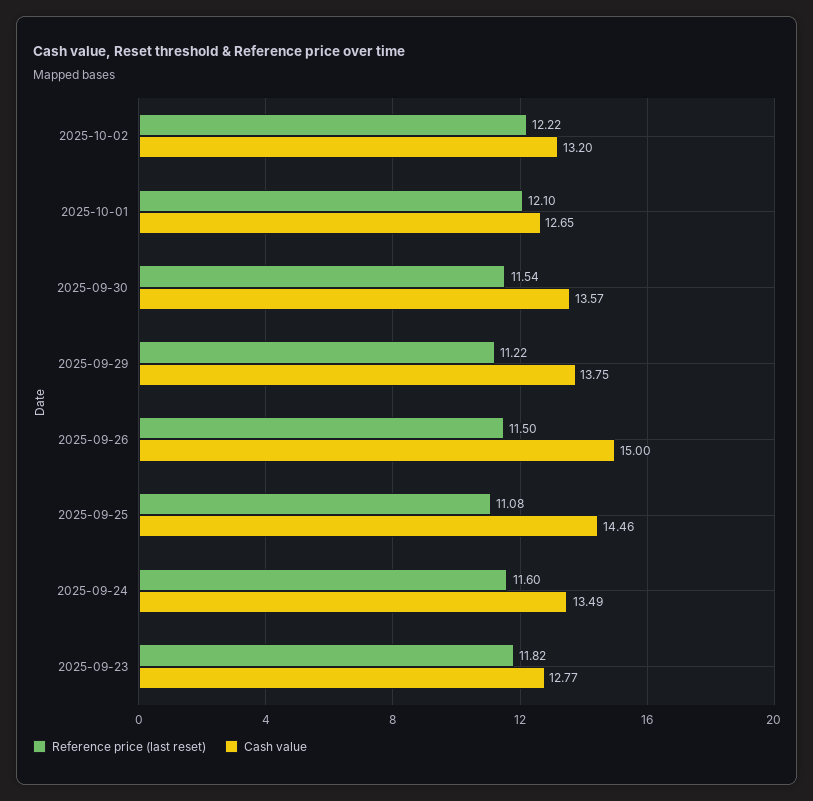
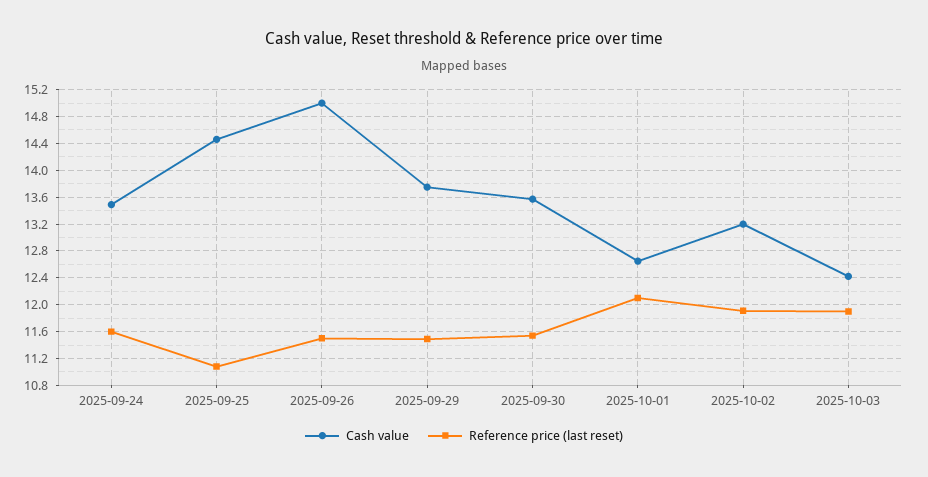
Reference price (last reset), 2025-10-02: 12.22 -> 11.9
Reference price (last reset), 2025-09-29: 11.22 -> 11.5
Reference price (last reset), 2025-09-23: 11.82 -> none
Cash value, 2025-09-23: 12.77 -> none
Cash value, 2025-10-03: none -> 12.4
Reference price (last reset), 2025-10-03: none -> 11.9

